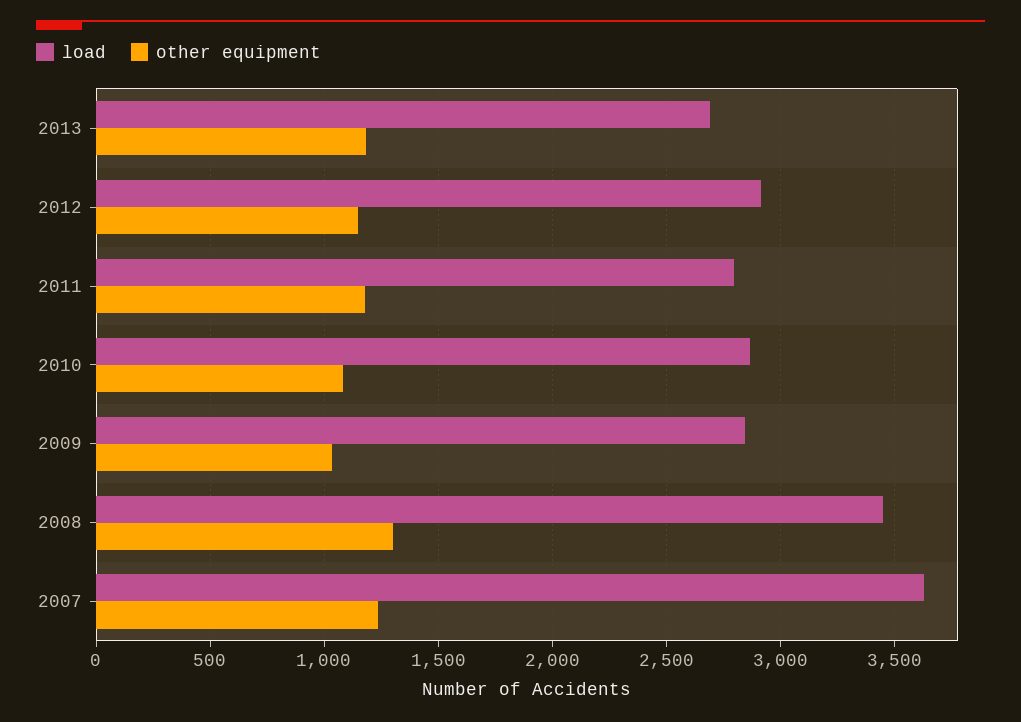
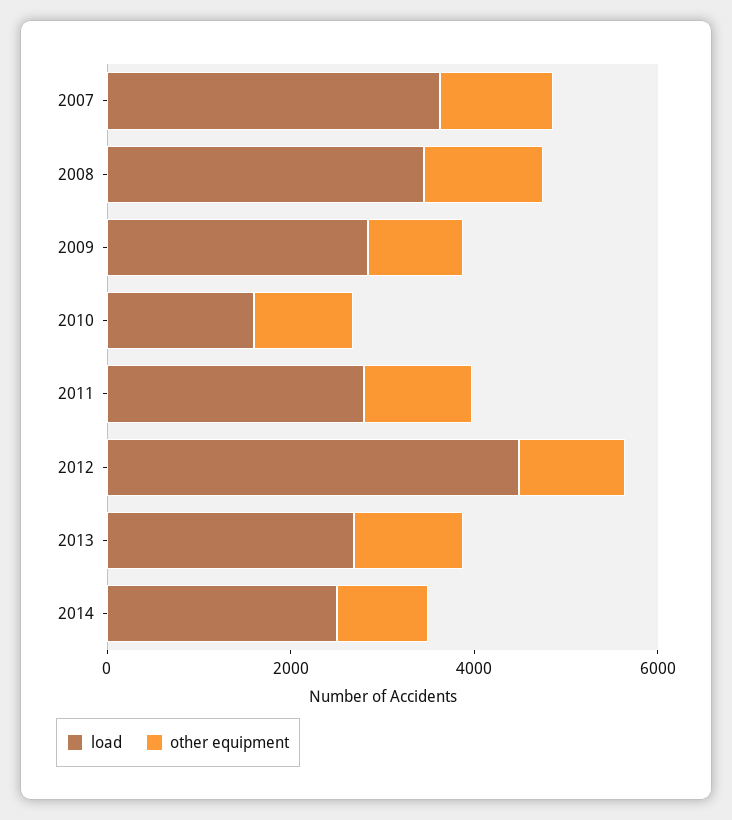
load, 2012: 2900 -> 4500
load, 2010: 2850 -> 1500
load, 2014: none -> 2500
other equipment, 2014: none -> 1000

